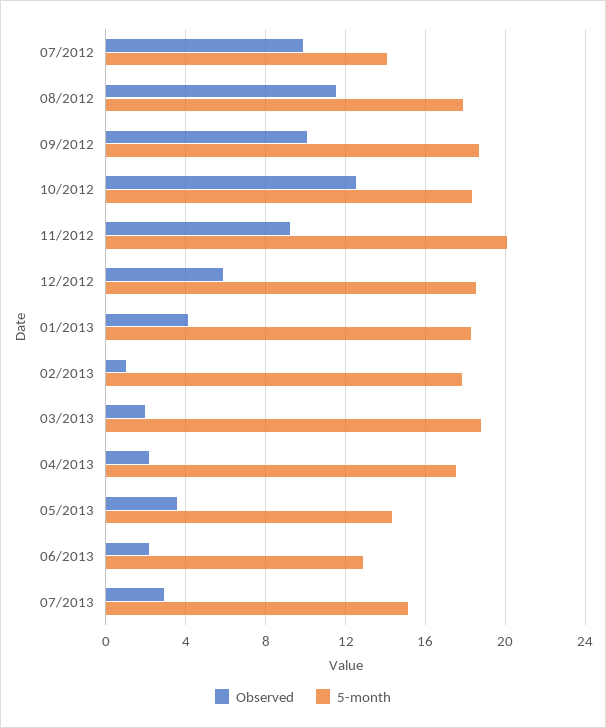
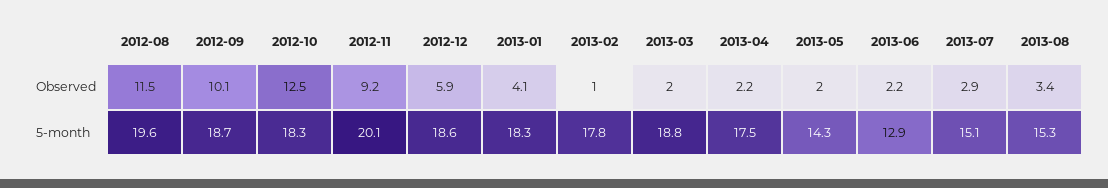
Observed, 07/2012: 10 -> none
5-month, 07/2012: 14 -> none
5-month, 08/2012: 18 -> 19.6
Observed, 05/2013: 3.5 -> 2
Observed, 2013-08: none -> 3.4
5-month, 2013-08: none -> 15.3

